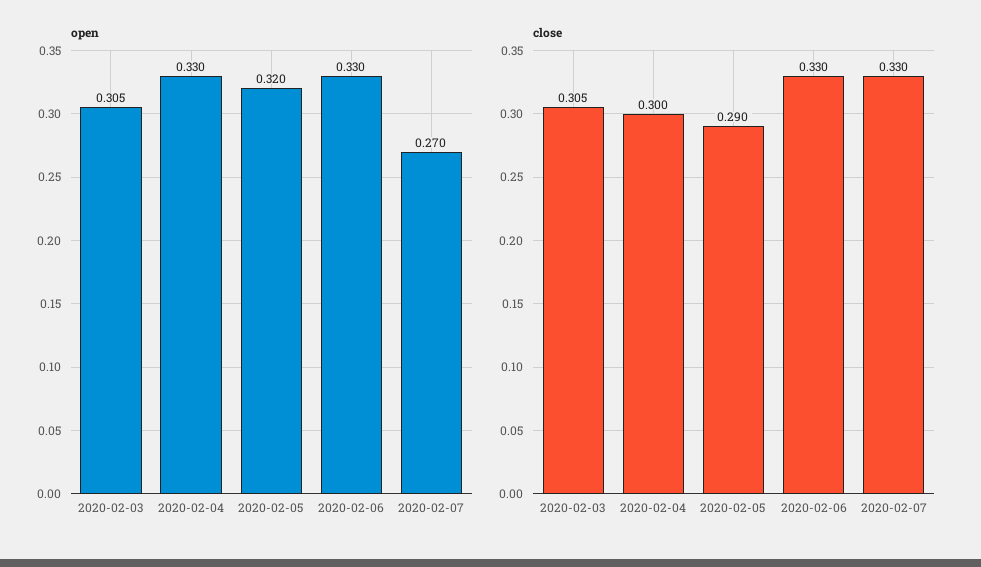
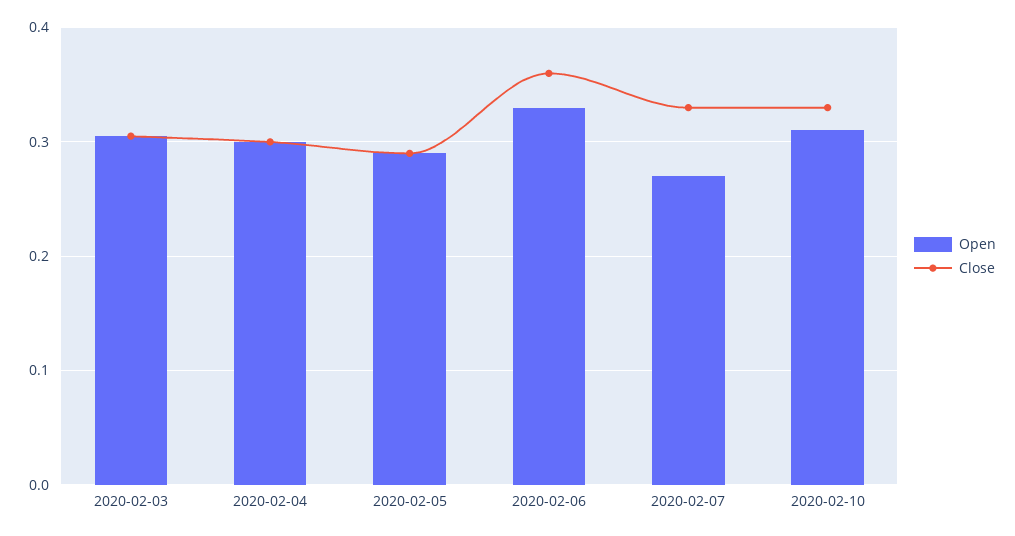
open, 2020-02-04: 0.33 -> 0.3
open, 2020-02-05: 0.32 -> 0.29
close, 2020-02-06: 0.33 -> 0.36
open, 2020-02-10: none -> 0.31
close, 2020-02-10: none -> 0.33

